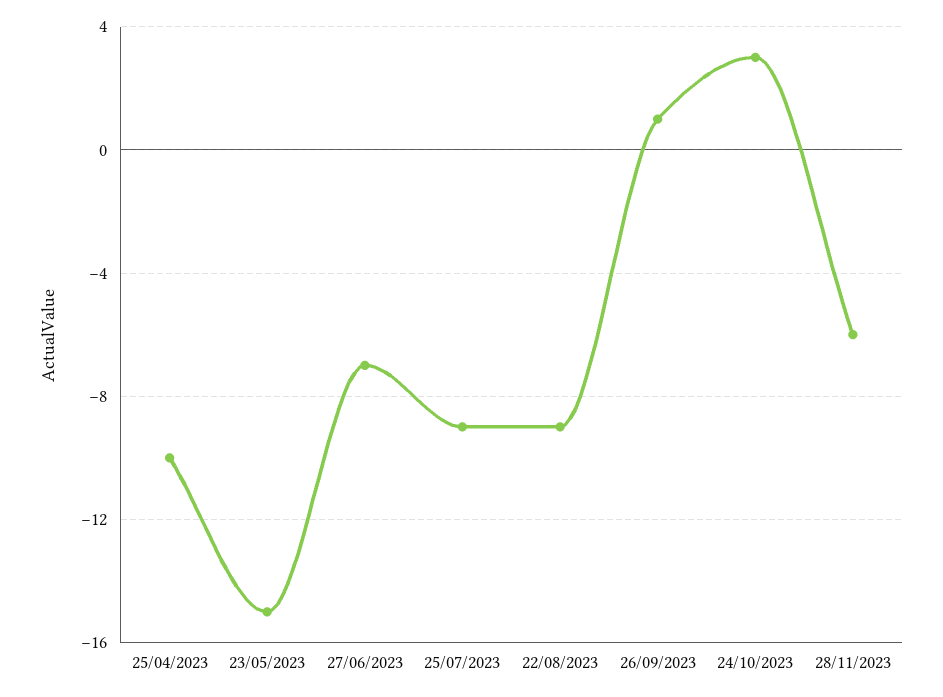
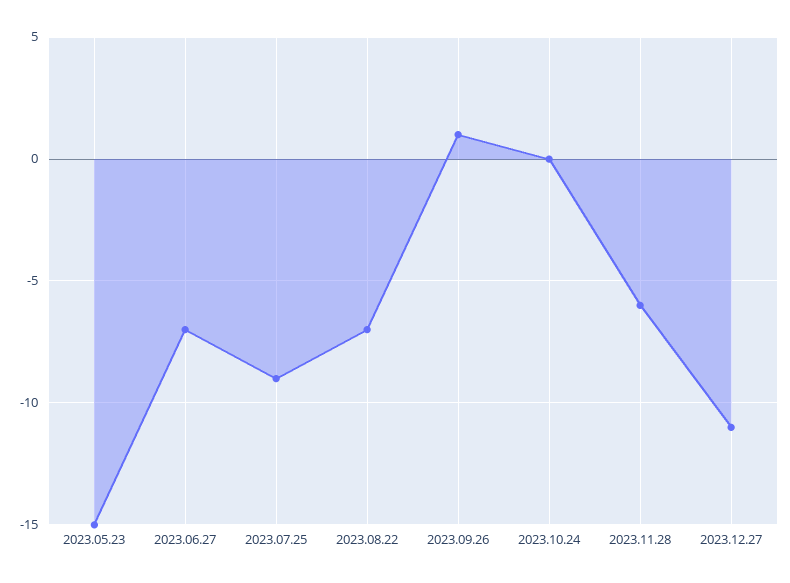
25/04/2023: -10 -> none
22/08/2023: -9 -> -7
24/10/2023: 3 -> 0
2023.12.27: none -> -11

